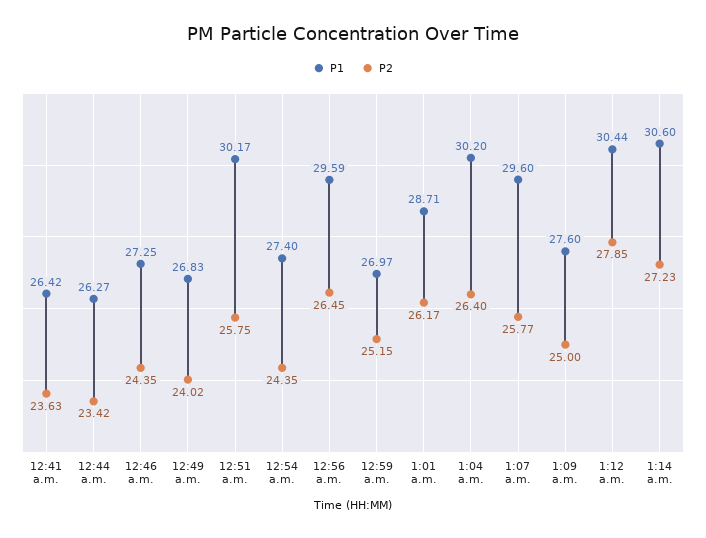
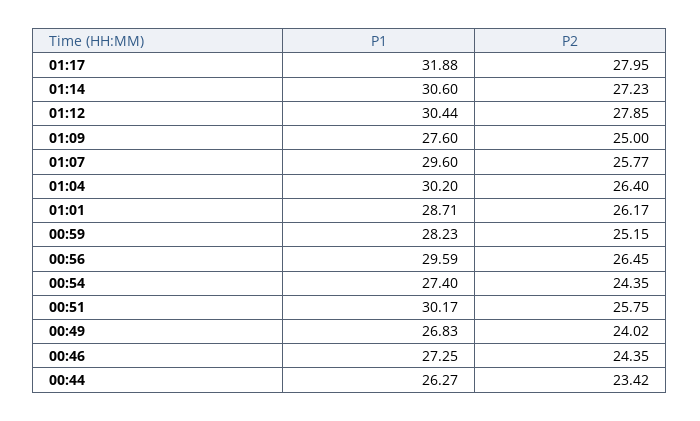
P1, 12:41 a.m.: 26.42 -> none
P2, 12:41 a.m.: 23.63 -> none
P1, 12:59 a.m.: 26.97 -> 28.23
P1, 01:17: none -> 31.88
P2, 01:17: none -> 27.95

